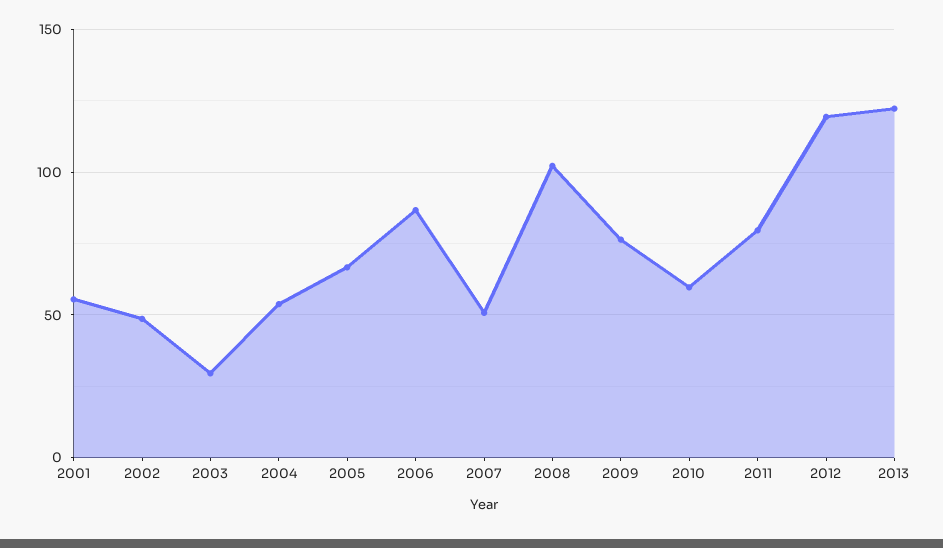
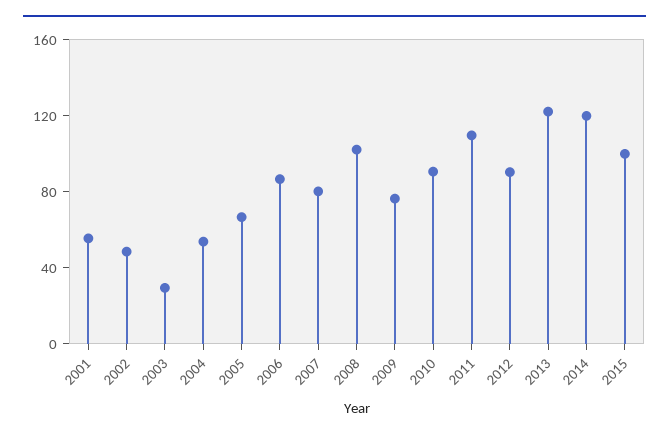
2007: 50 -> 80
2010: 60 -> 90
2011: 80 -> 110
2012: 120 -> 90
2014: none -> 120
2015: none -> 100

